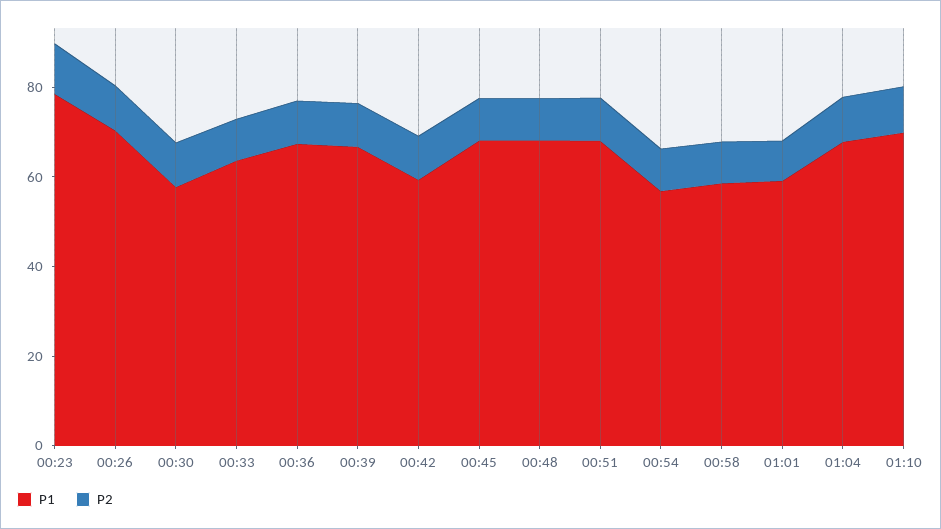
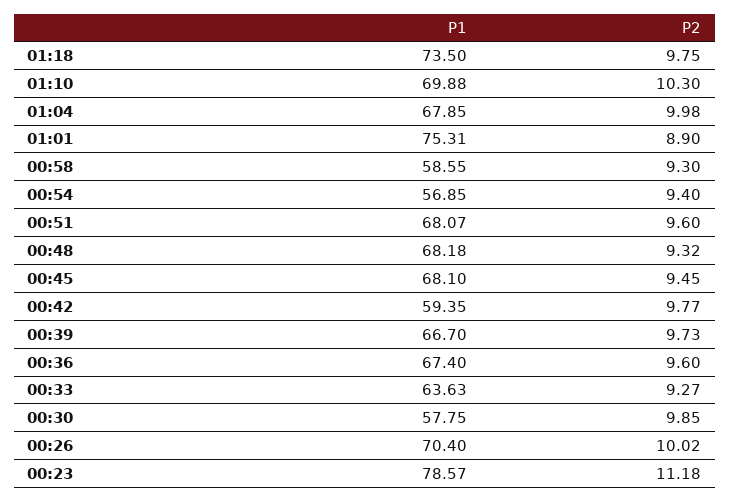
P1, 01:01: 60 -> 75.31
P1, 01:18: none -> 73.5
P2, 01:18: none -> 9.75

